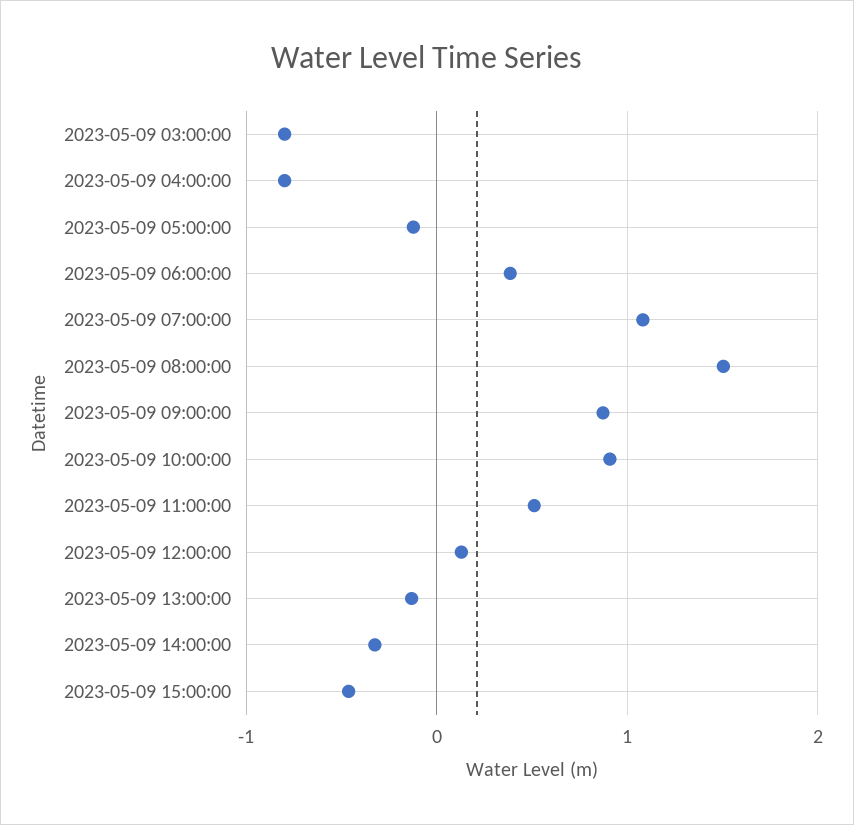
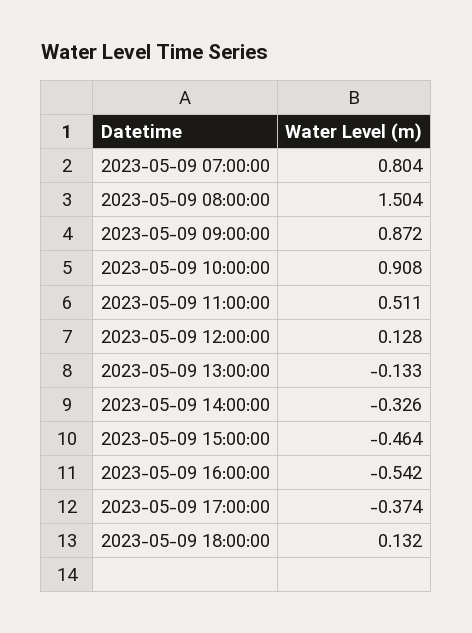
2023-05-09 03:00:00: -0.8 -> none
2023-05-09 04:00:00: -0.8 -> none
2023-05-09 05:00:00: -0.1 -> none
2023-05-09 06:00:00: 0.4 -> none
2023-05-09 07:00:00: 1.1 -> 0.804
2023-05-09 16:00:00: none -> -0.542
2023-05-09 17:00:00: none -> -0.374
2023-05-09 18:00:00: none -> 0.132

